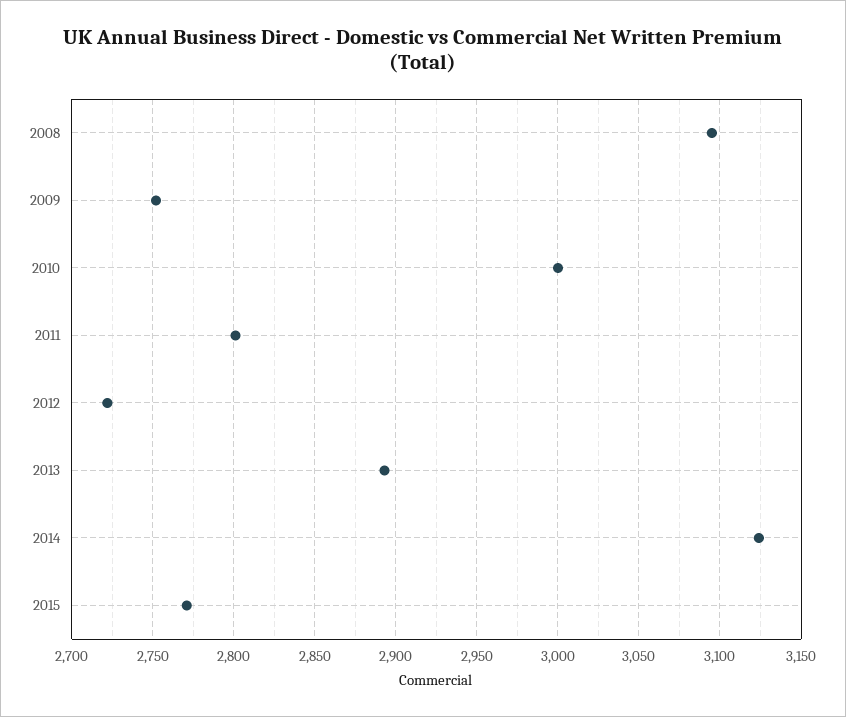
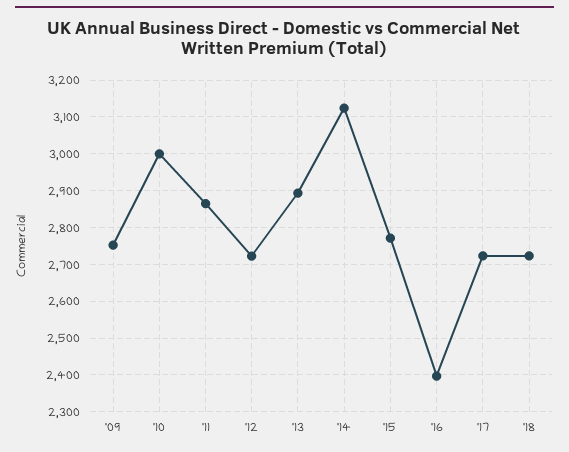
2008: 3095 -> none
2011: 2800 -> 2860
'16: none -> 2400
'17: none -> 2720
'18: none -> 2720

